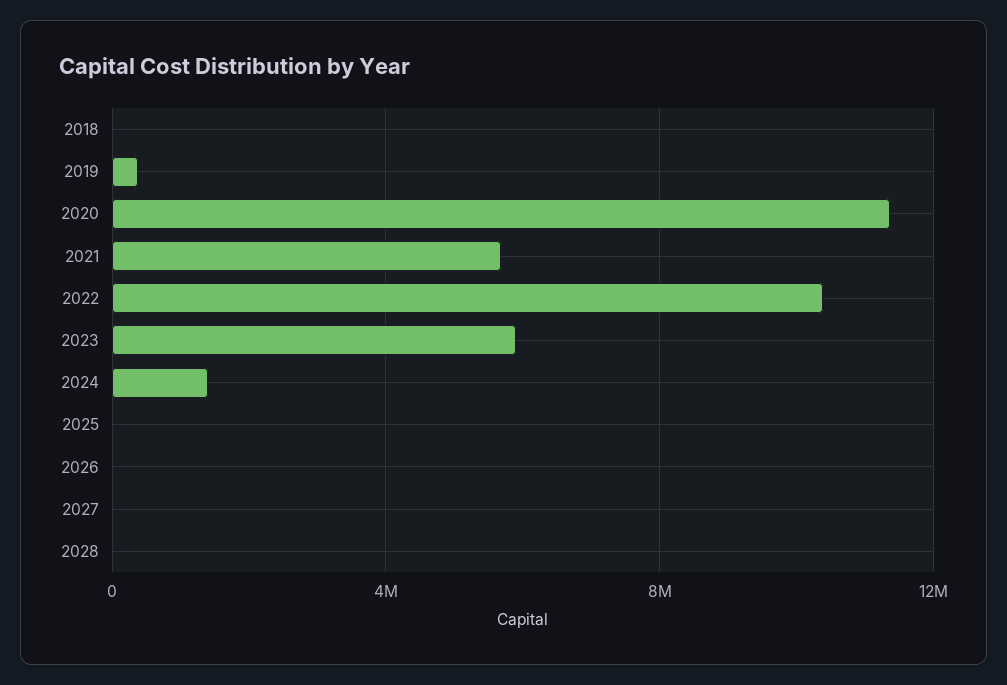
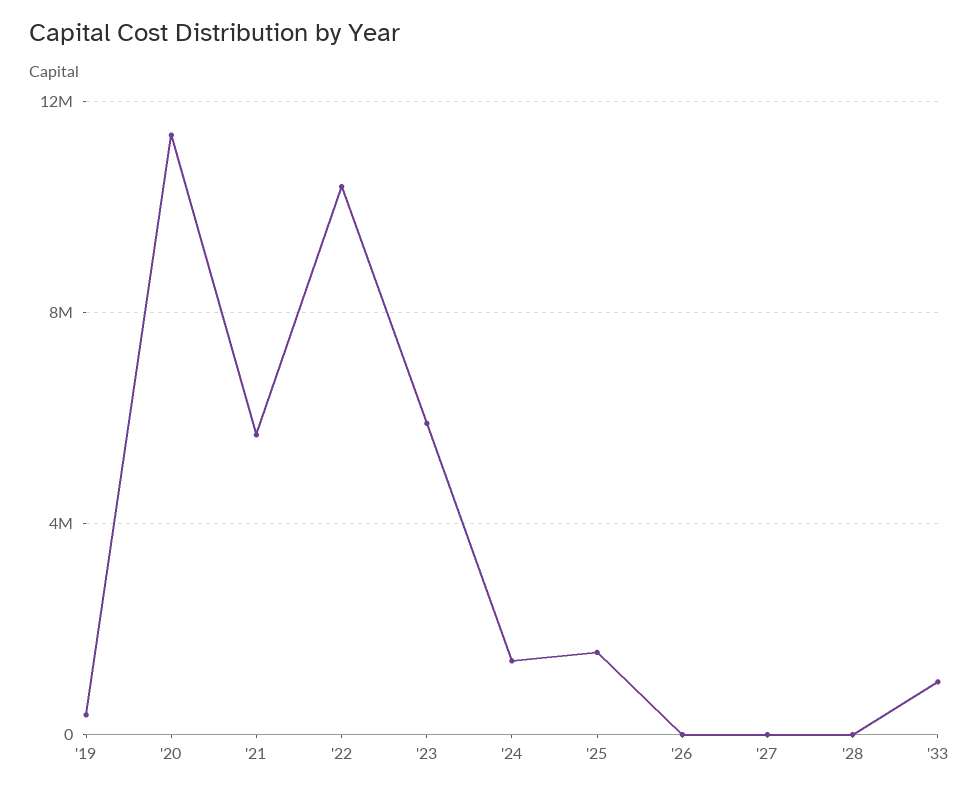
2018: 0 -> none
2025: 0 -> 1500000
'33: none -> 1000000

